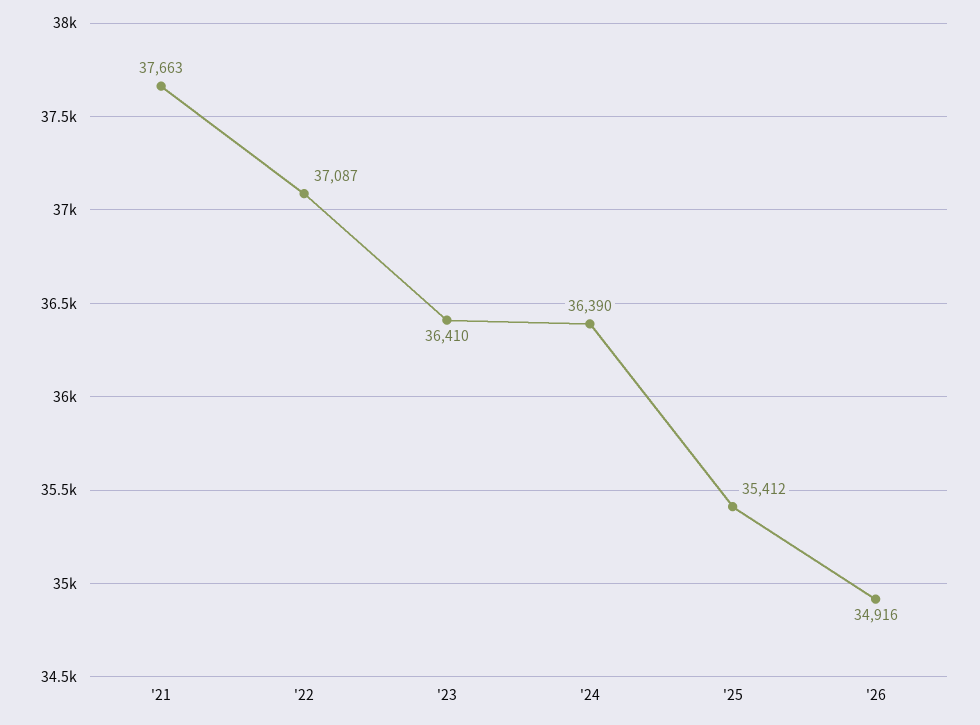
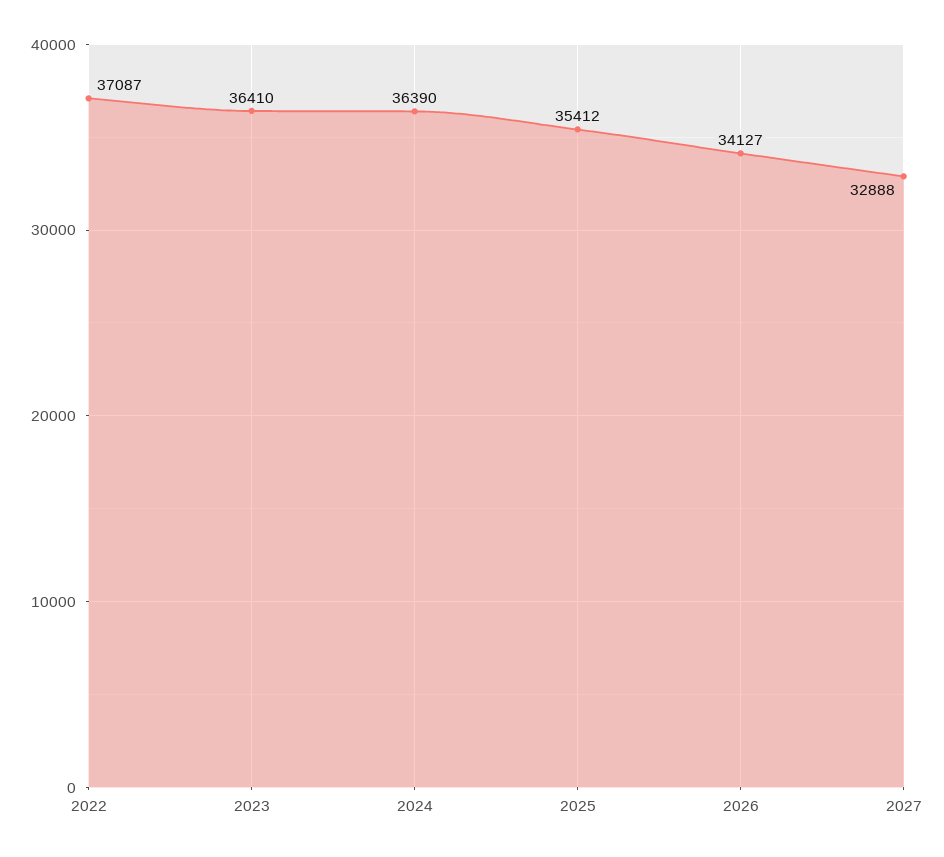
'21: 37663 -> none
'26: 34916 -> 34127
2027: none -> 32888

